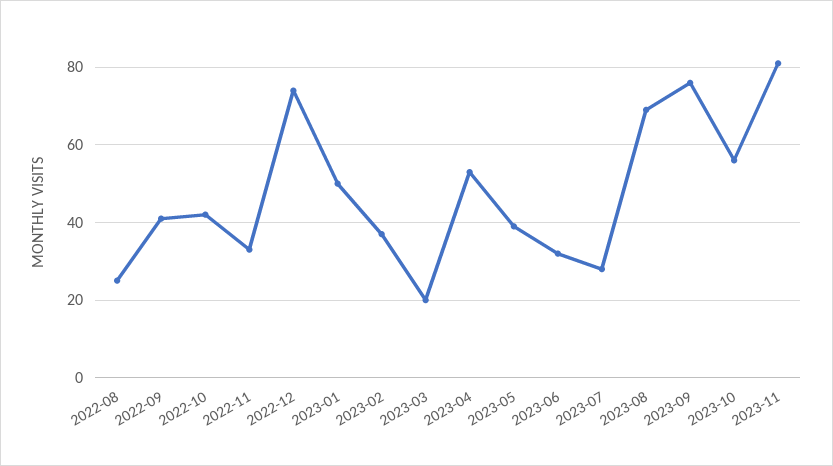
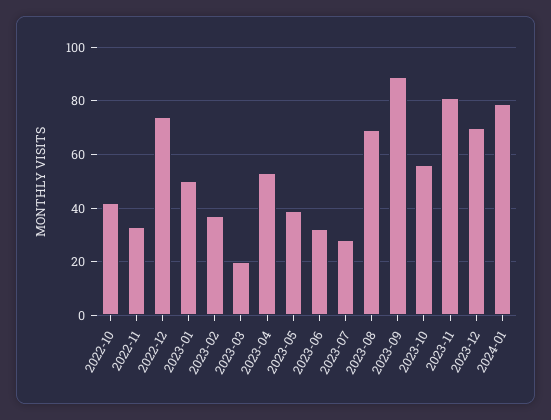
2022-08: 25 -> none
2022-09: 40 -> none
2023-09: 75 -> 90
2023-12: none -> 70
2024-01: none -> 80

